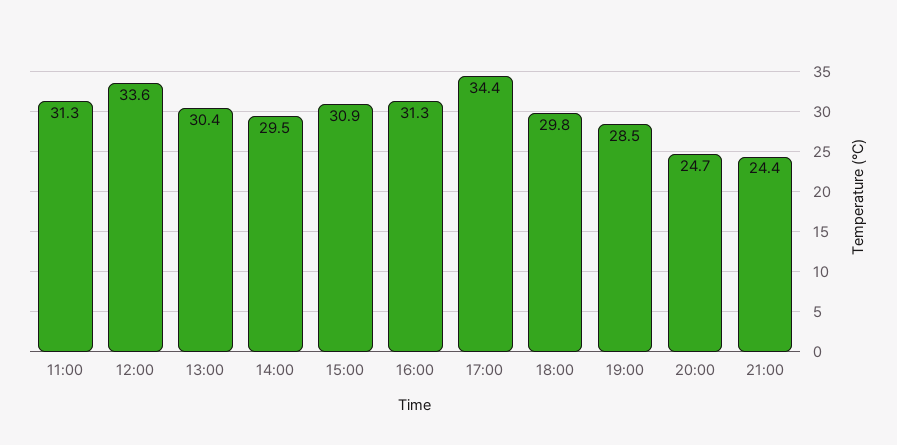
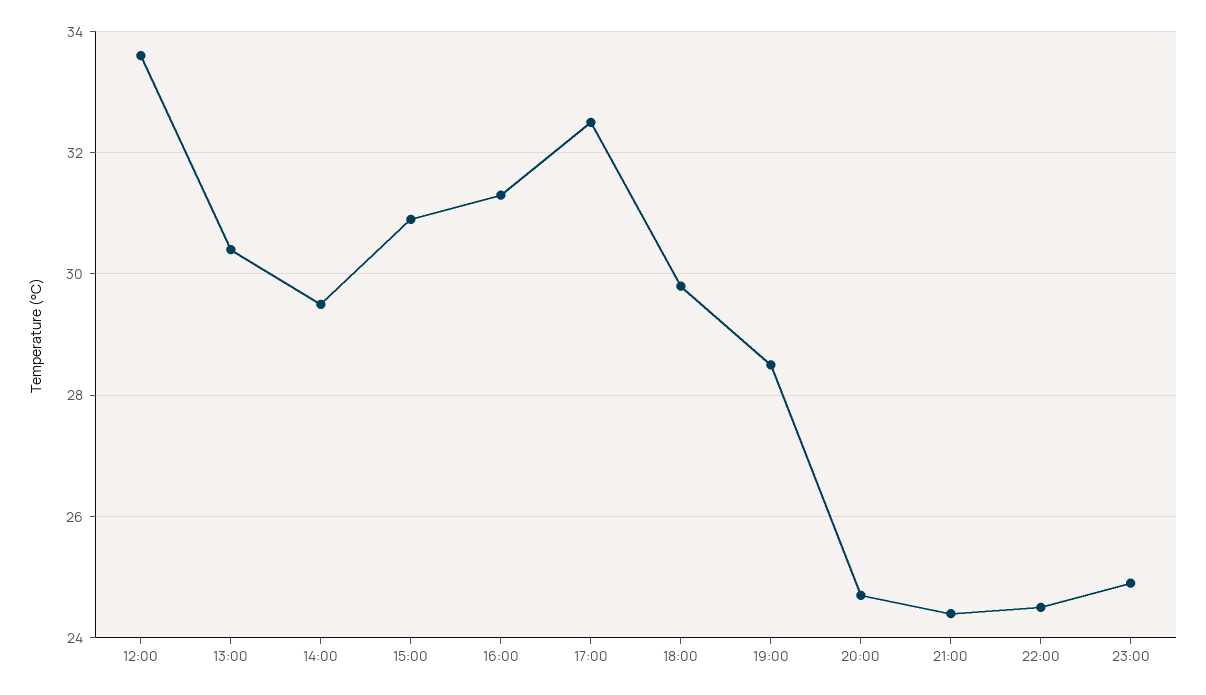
11:00: 31.3 -> none
17:00: 34.4 -> 32.5
22:00: none -> 24.5
23:00: none -> 25

